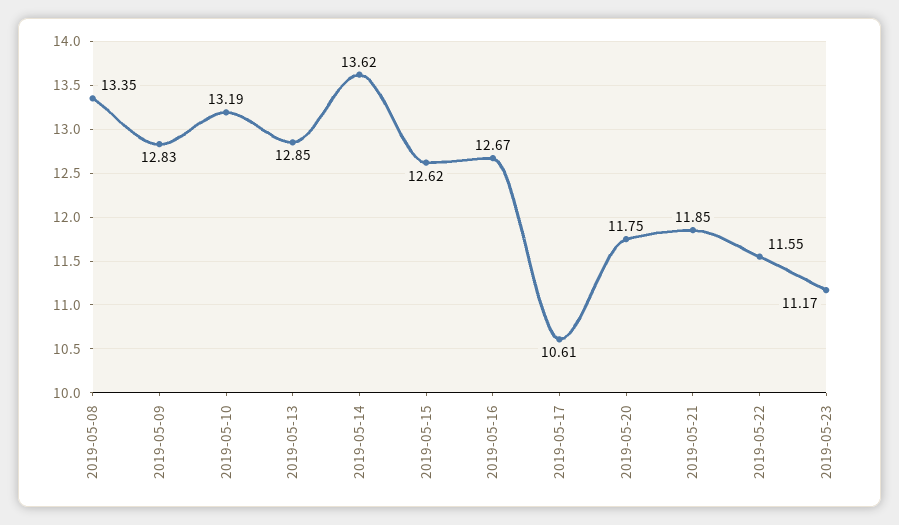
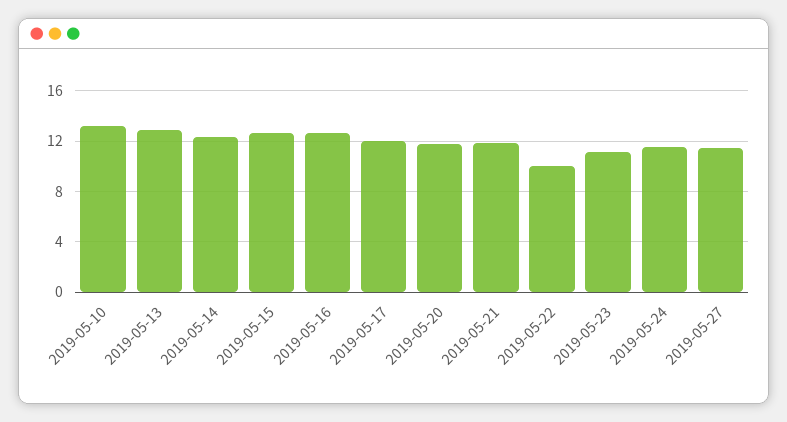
2019-05-08: 13.35 -> none
2019-05-09: 12.83 -> none
2019-05-14: 13.62 -> 12.5
2019-05-17: 10.61 -> 12
2019-05-22: 11.55 -> 10
2019-05-24: none -> 11.5
2019-05-27: none -> 11.5

